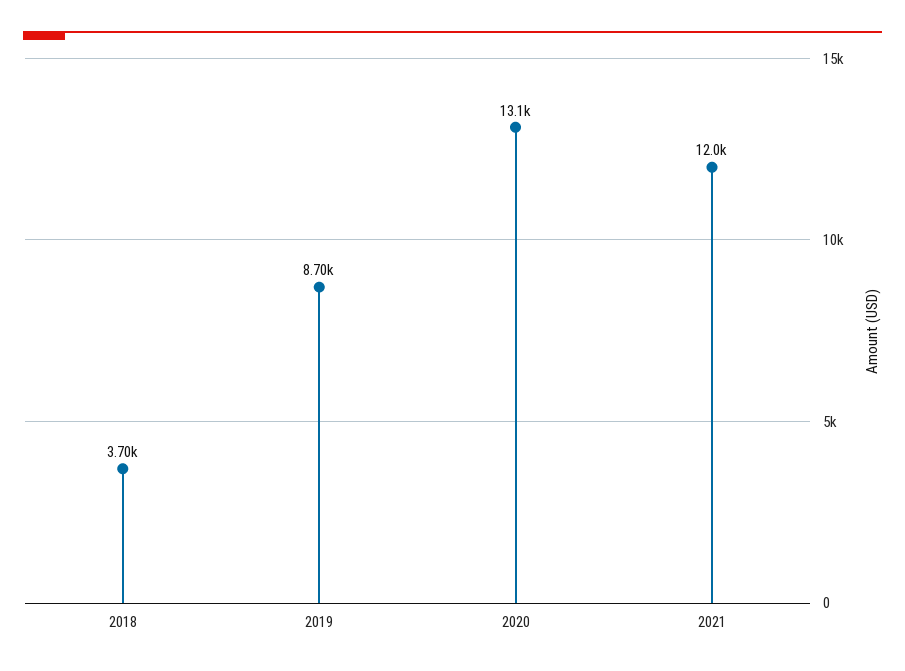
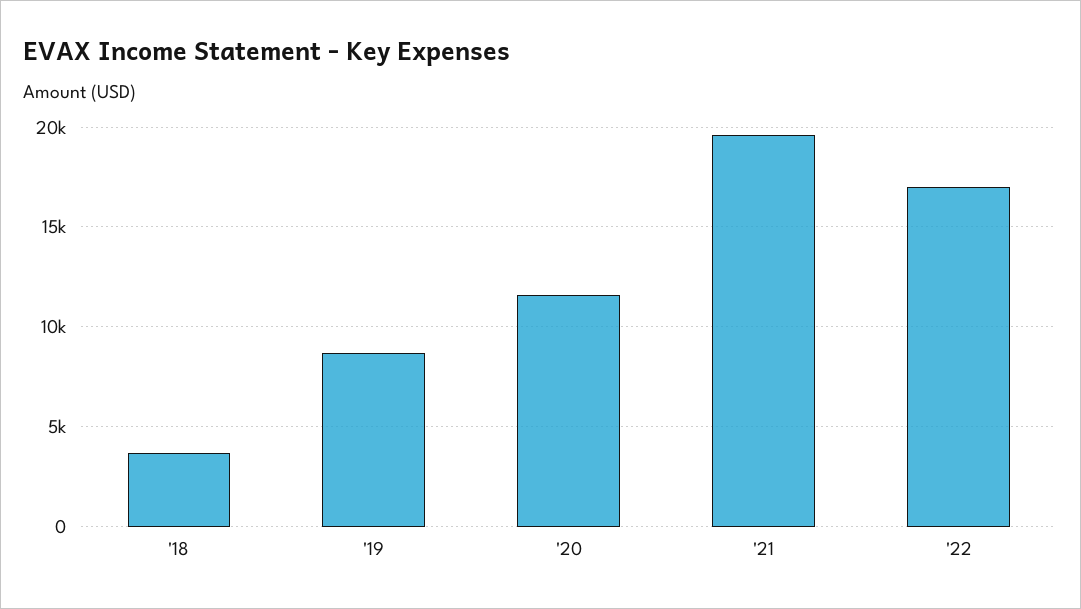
2020: 13100 -> 11500
2021: 12000 -> 19500
'22: none -> 17000

